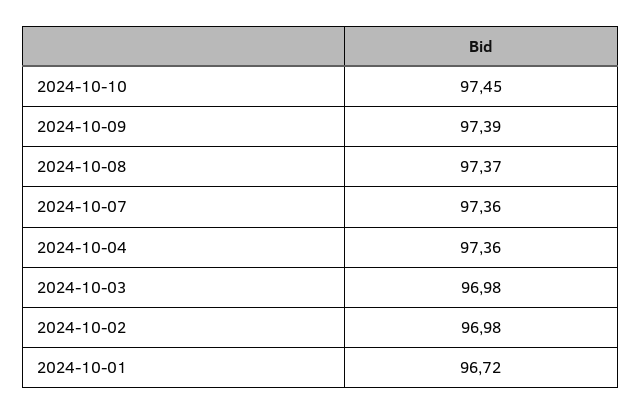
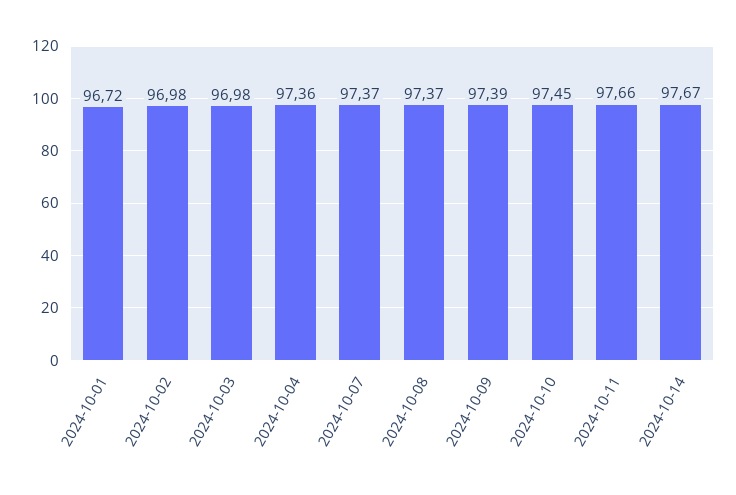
2024-10-07: 97.36 -> 97.37
2024-10-11: none -> 97.66
2024-10-14: none -> 97.67

